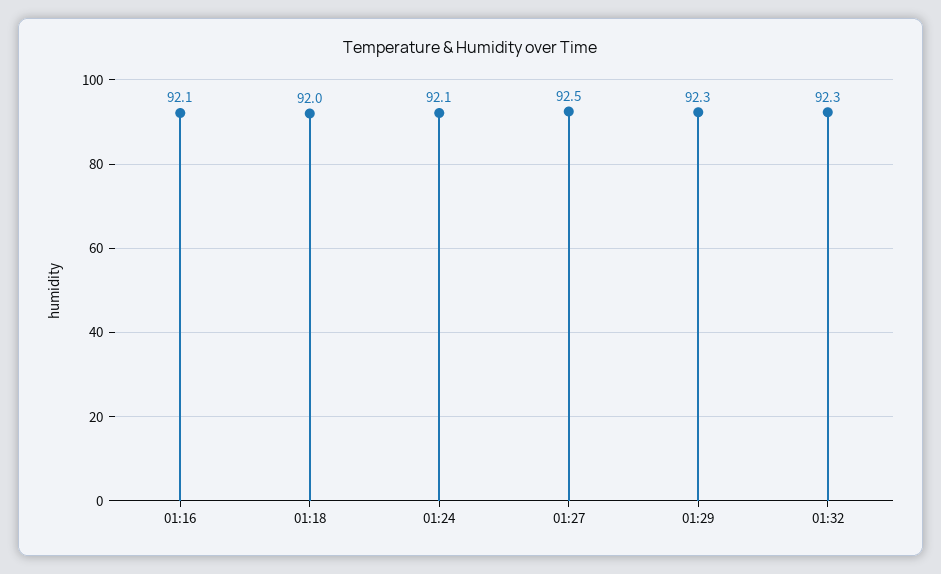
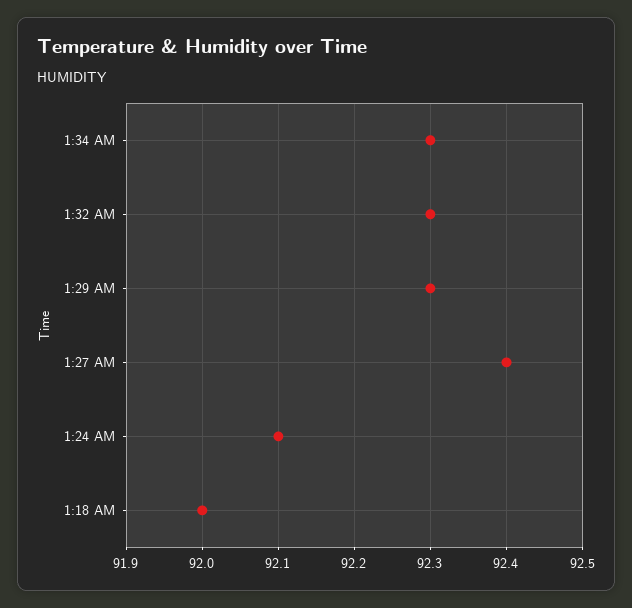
01:16: 92.1 -> none
01:27: 92.5 -> 92.4
1:34 AM: none -> 92.3

